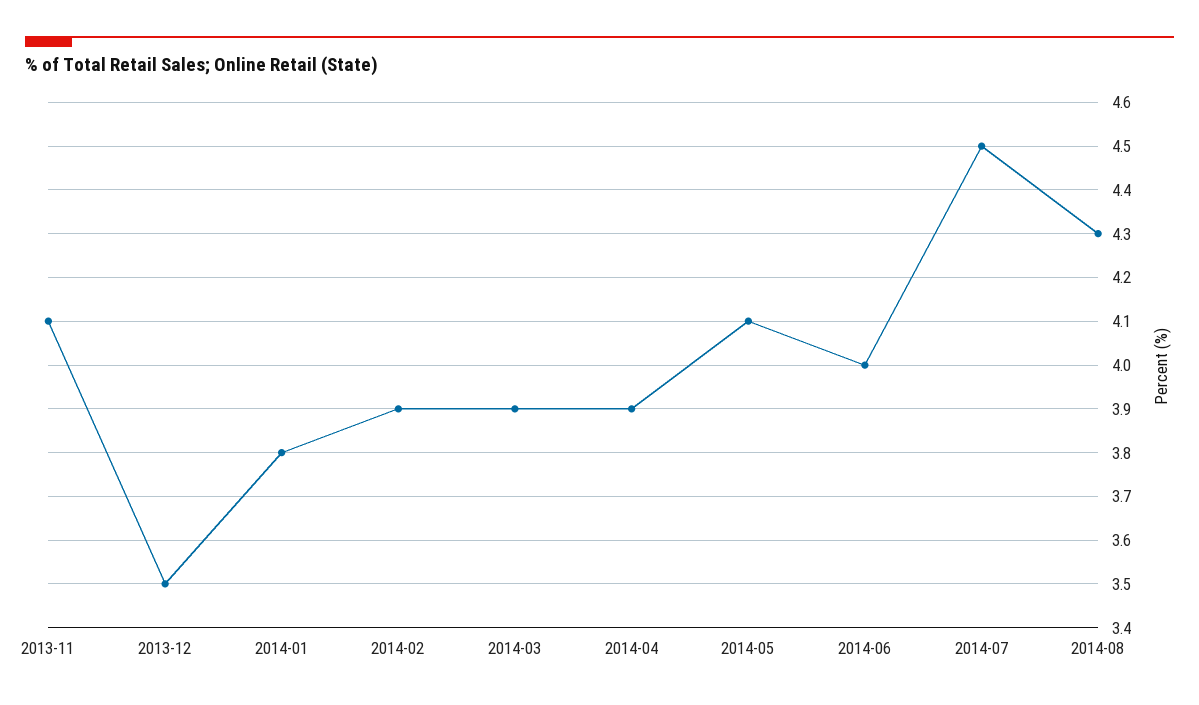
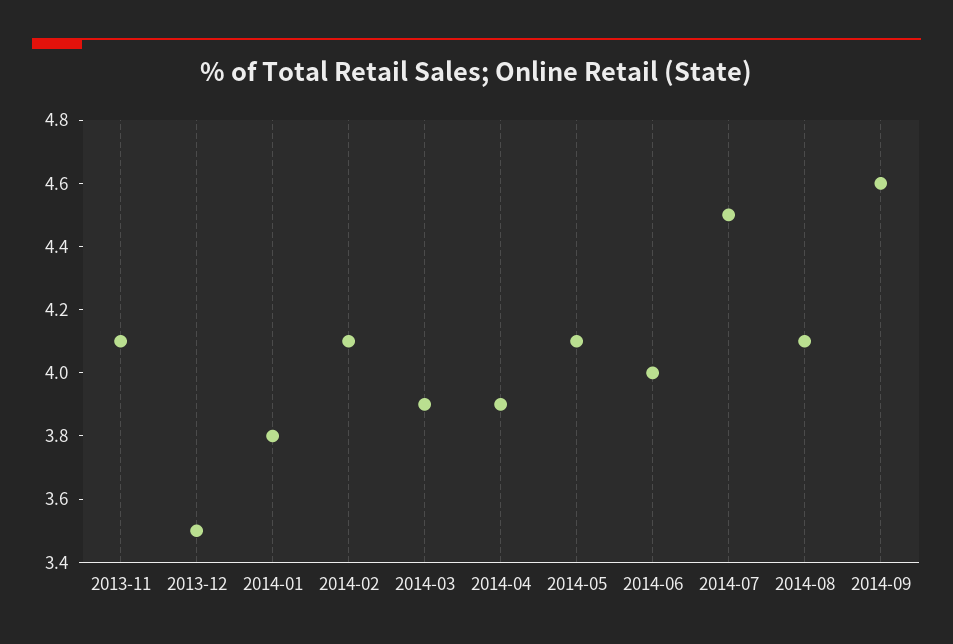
2014-02: 3.9 -> 4.1
2014-08: 4.3 -> 4.1
2014-09: none -> 4.6

